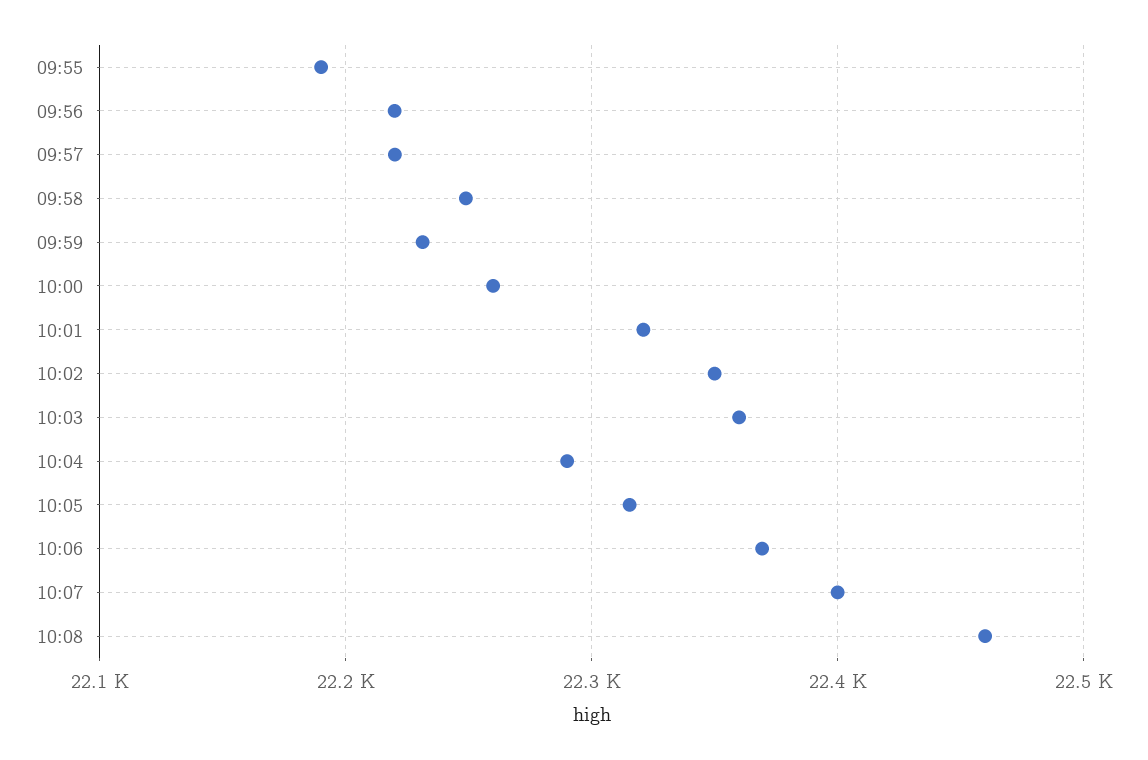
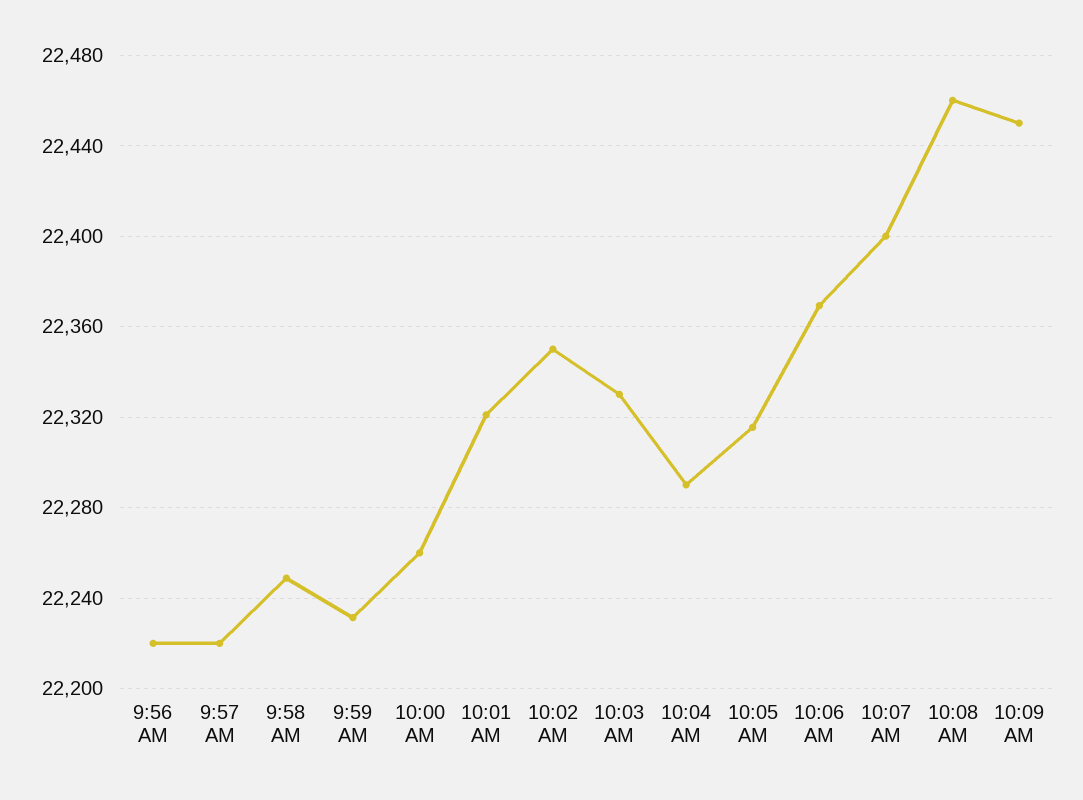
09:55: 22190 -> none
10:03: 22360 -> 22330
10:09 AM: none -> 22450

